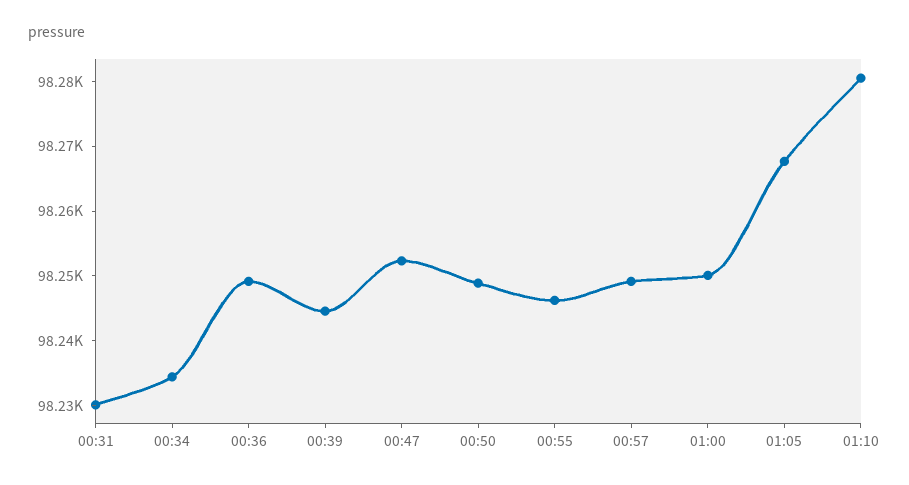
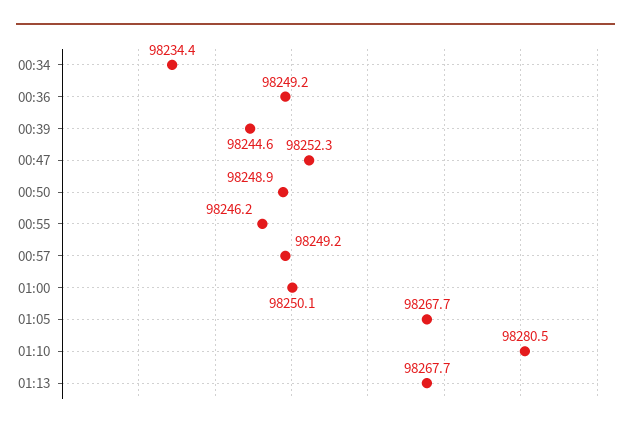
00:31: 98230 -> none
01:13: none -> 98267.7

